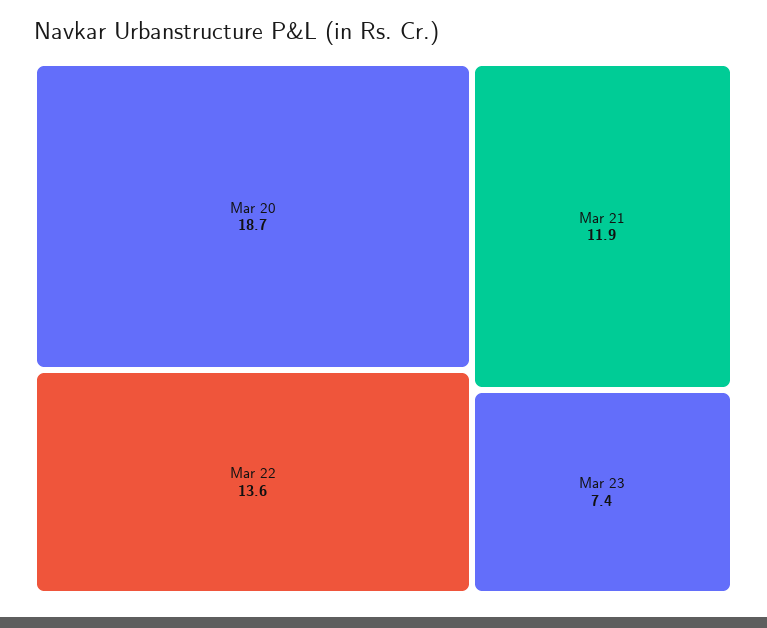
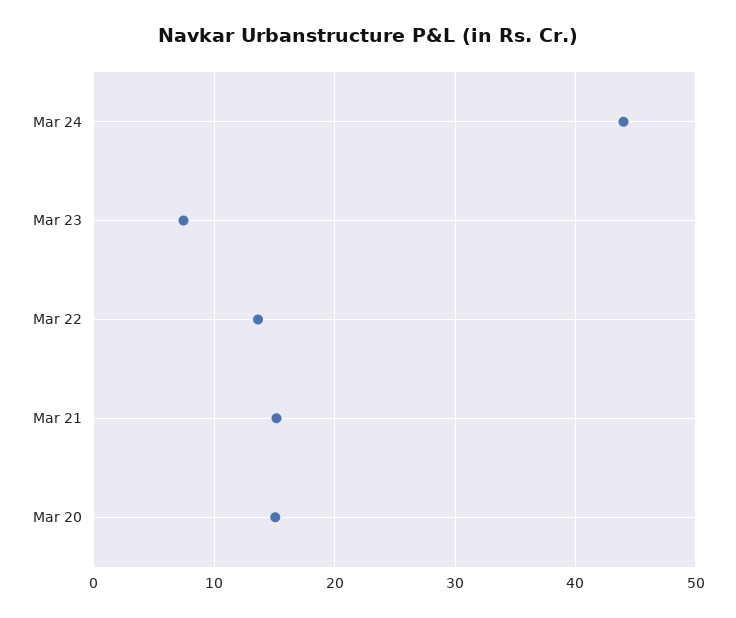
Mar 20: 18.7 -> 15
Mar 21: 11.9 -> 15
Mar 24: none -> 44

